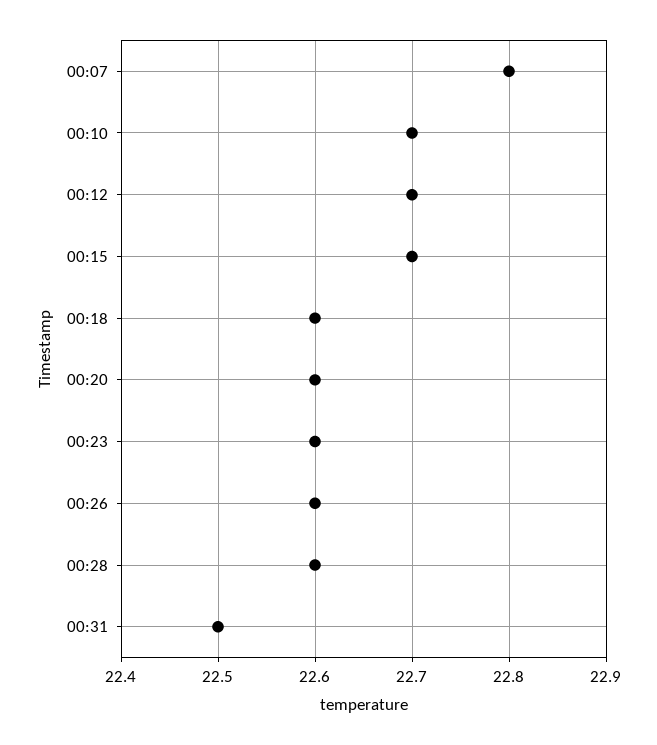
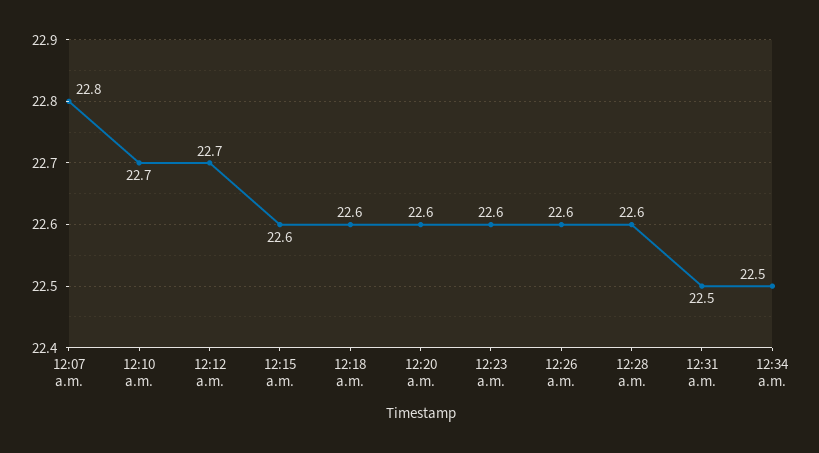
00:15: 22.7 -> 22.6
12:34 a.m.: none -> 22.5

